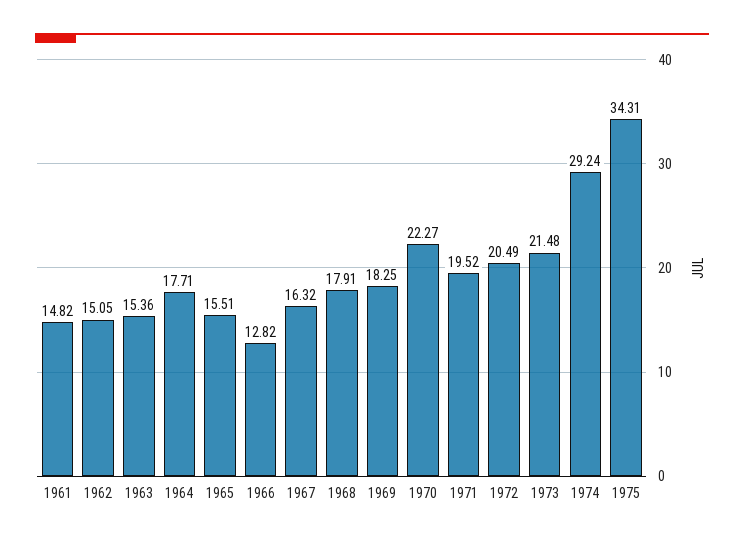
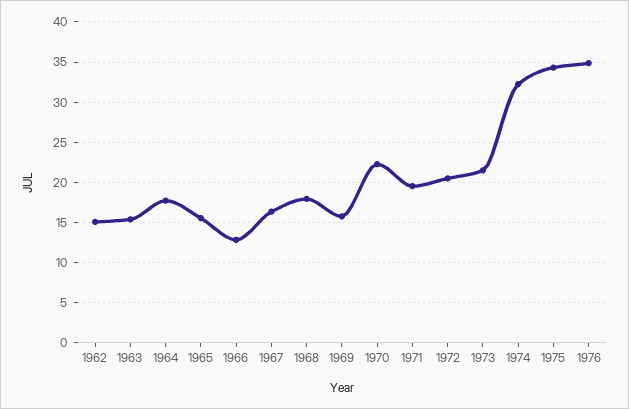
1961: 14.82 -> none
1969: 18.25 -> 16
1974: 29.24 -> 32
1976: none -> 35

